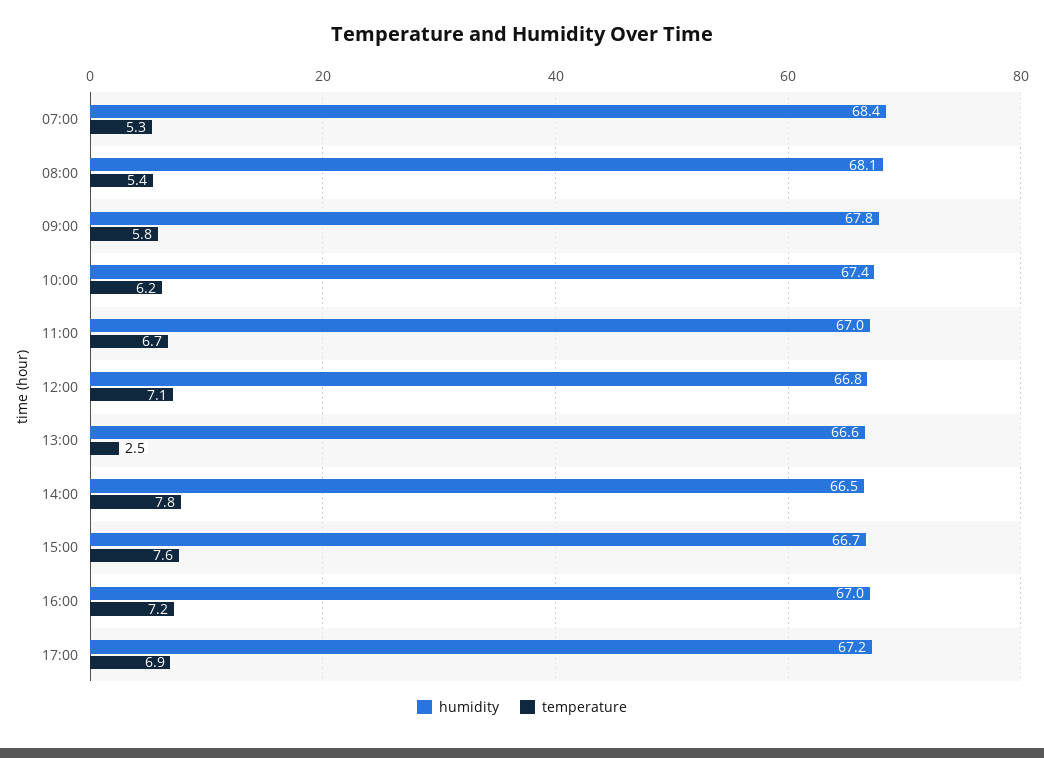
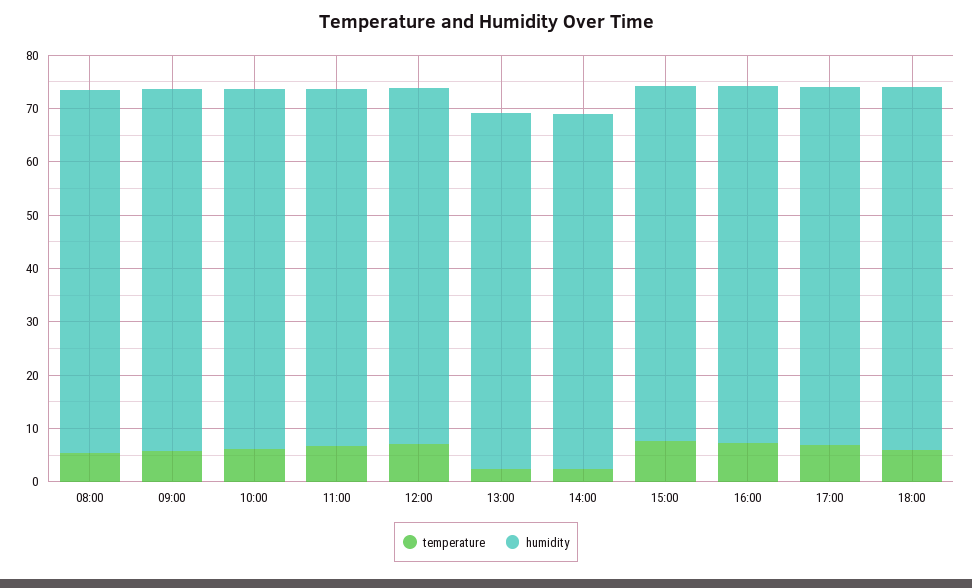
humidity, 07:00: 68.4 -> none
temperature, 07:00: 5.3 -> none
temperature, 14:00: 7.8 -> 2
temperature, 18:00: none -> 6
humidity, 18:00: none -> 68

